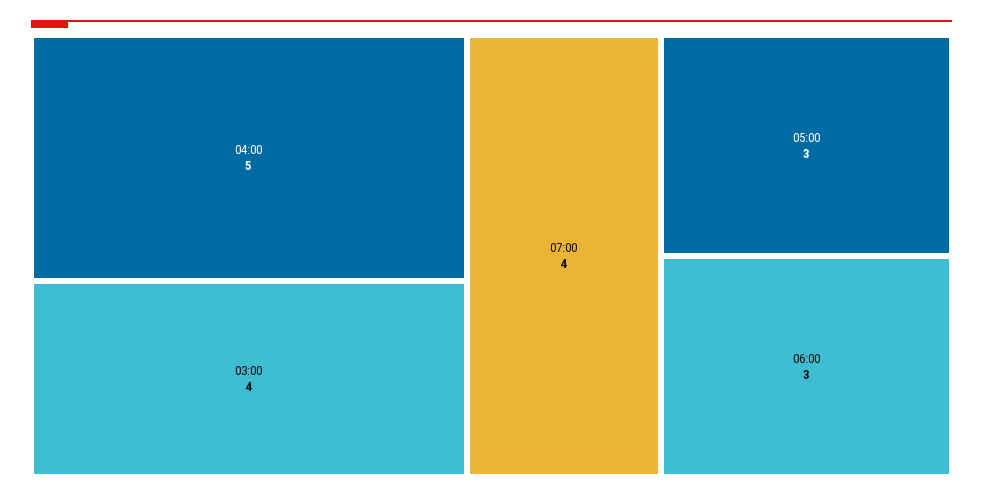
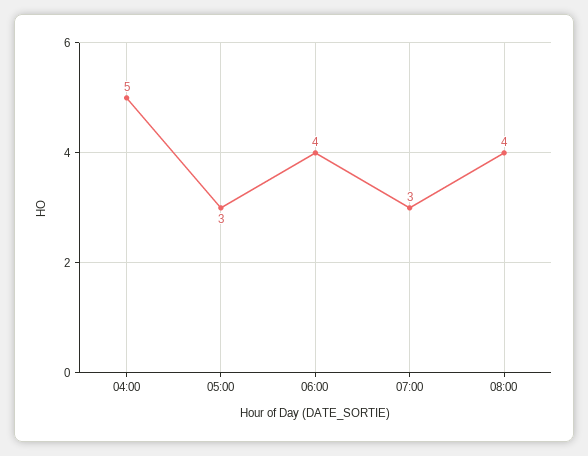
03:00: 4 -> none
07:00: 4 -> 3
06:00: 3 -> 4
08:00: none -> 4

